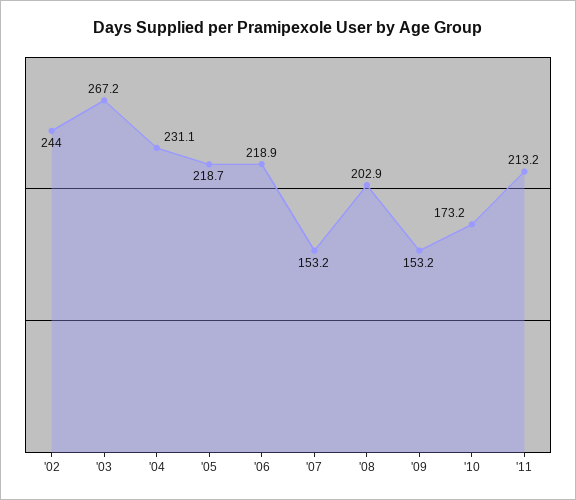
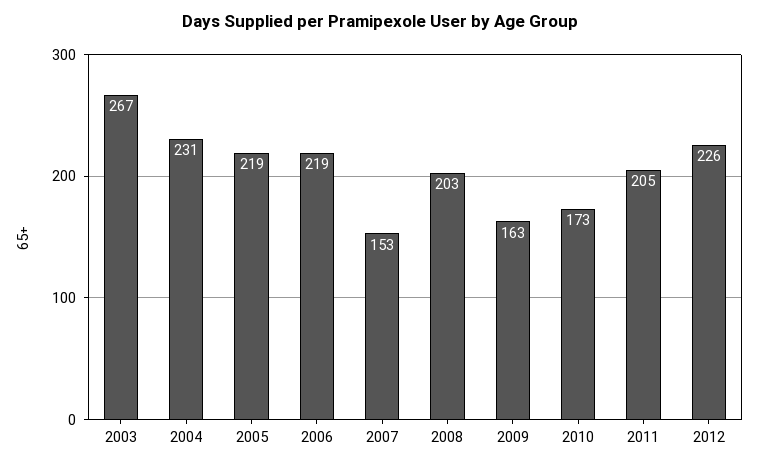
'02: 244 -> none
'09: 153.2 -> 163
'11: 213.2 -> 205
2012: none -> 226

